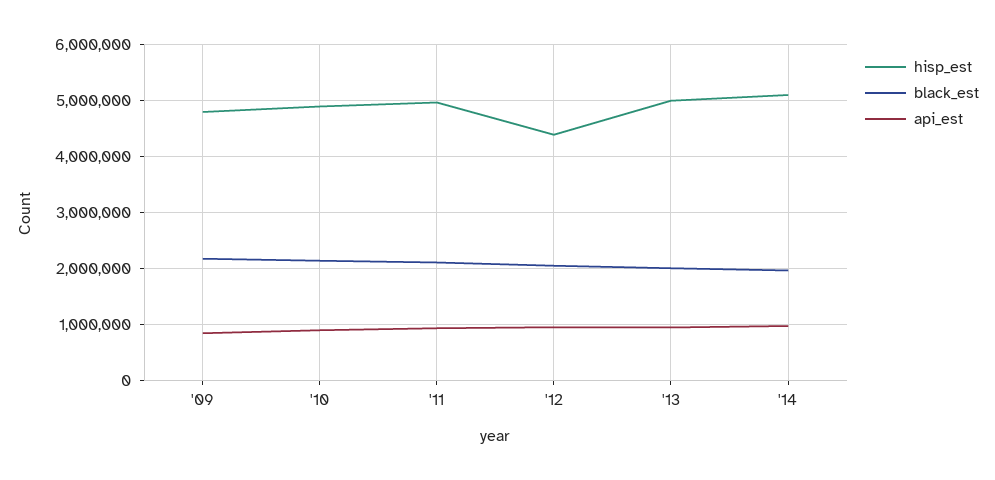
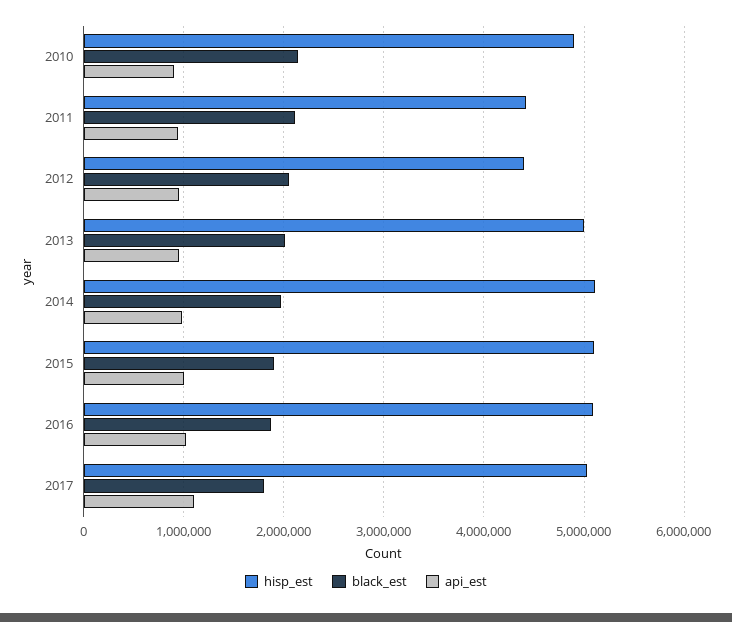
hisp_est, '09: 4800000 -> none
black_est, '09: 2200000 -> none
api_est, '09: 800000 -> none
hisp_est, '11: 5000000 -> 4400000
hisp_est, 2015: none -> 5100000
black_est, 2015: none -> 1900000
api_est, 2015: none -> 1000000
hisp_est, 2016: none -> 5100000
black_est, 2016: none -> 1900000
api_est, 2016: none -> 1000000
hisp_est, 2017: none -> 5000000
black_est, 2017: none -> 1800000
api_est, 2017: none -> 1100000

